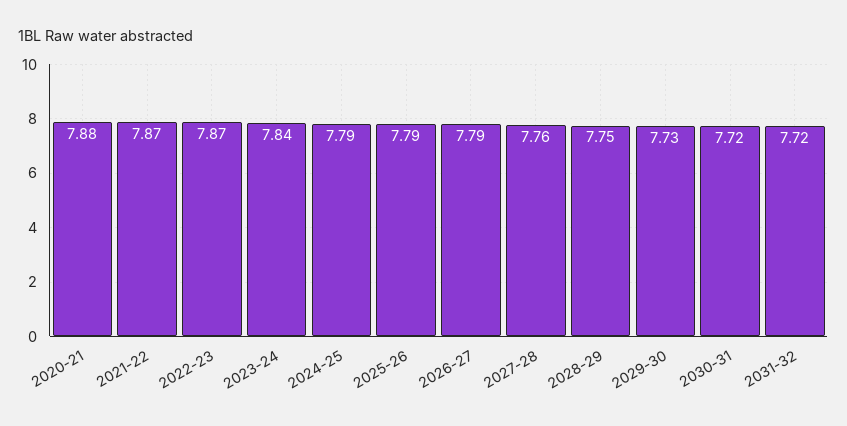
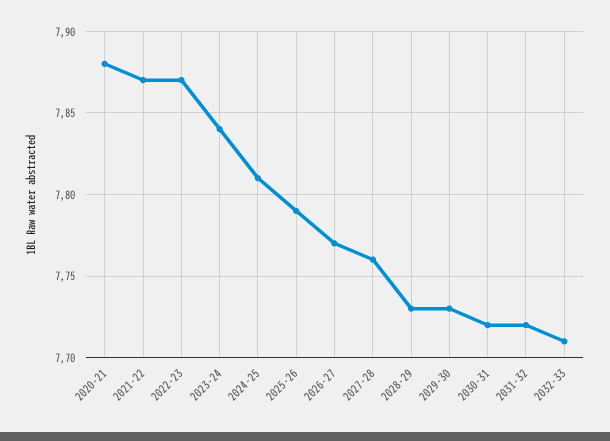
2024-25: 7.79 -> 7.81
2026-27: 7.79 -> 7.77
2028-29: 7.75 -> 7.73
2032-33: none -> 7.71

